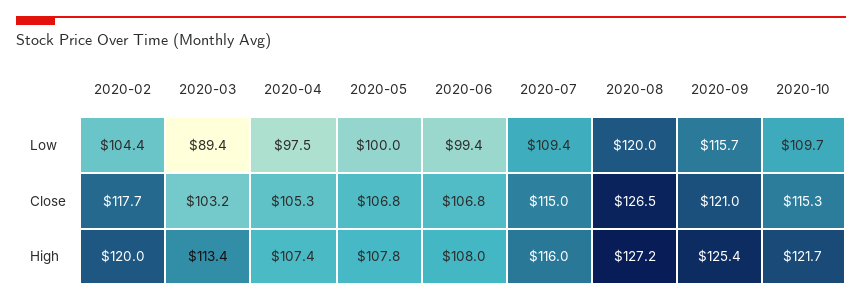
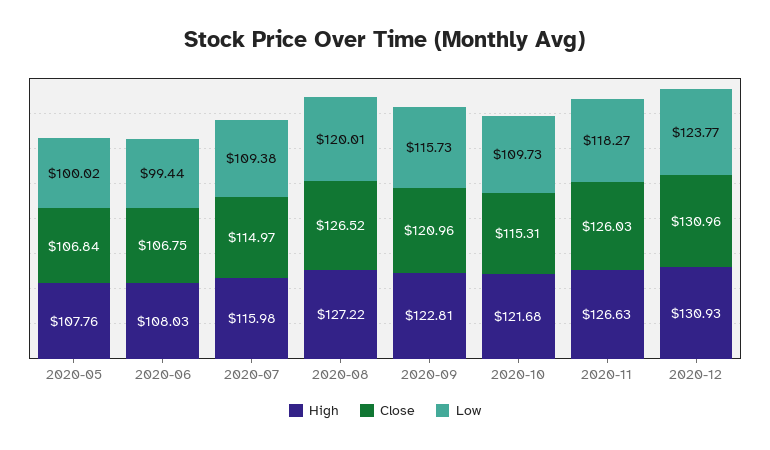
Low, 2020-02: 104.4 -> none
Low, 2020-03: 89.4 -> none
Low, 2020-04: 97.5 -> none
Close, 2020-02: 117.7 -> none
Close, 2020-03: 103.2 -> none
Close, 2020-04: 105.3 -> none
High, 2020-02: 120 -> none
High, 2020-03: 113.4 -> none
High, 2020-04: 107.4 -> none
High, 2020-09: 125.4 -> 122.81
High, 2020-11: none -> 126.63
Close, 2020-11: none -> 126.03
Low, 2020-11: none -> 118.27
High, 2020-12: none -> 130.93
Close, 2020-12: none -> 130.96
Low, 2020-12: none -> 123.77

